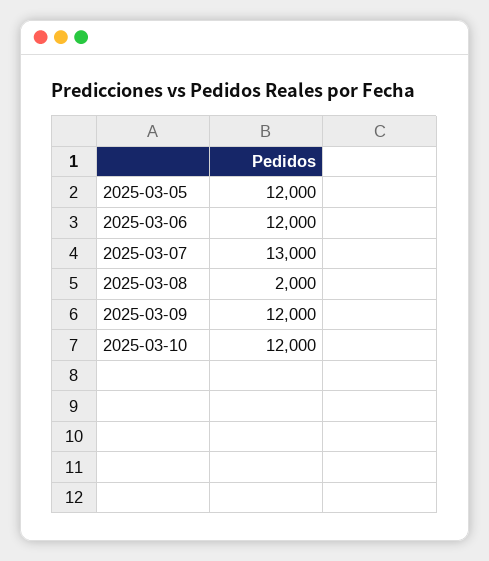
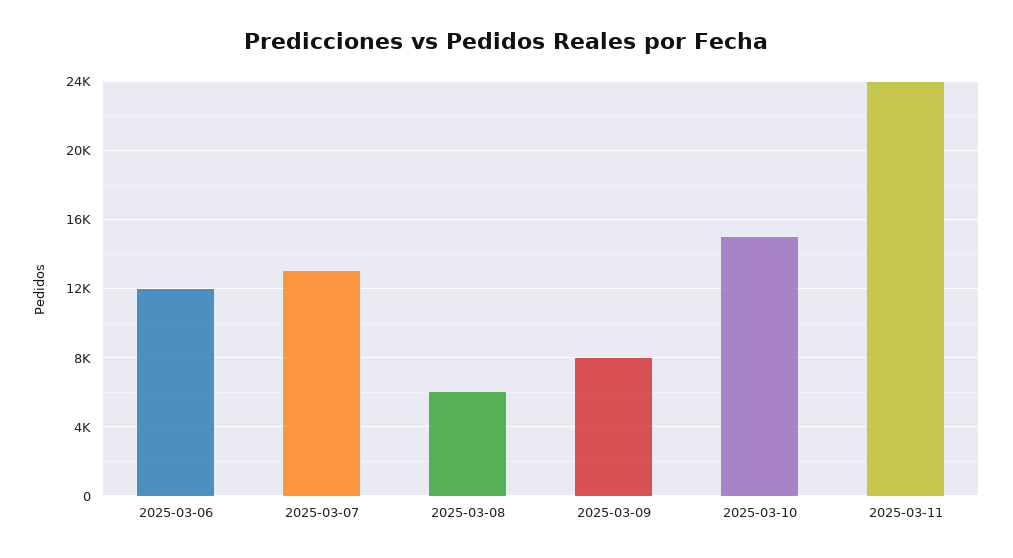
2025-03-05: 12000 -> none
2025-03-08: 2000 -> 6000
2025-03-09: 12000 -> 8000
2025-03-10: 12000 -> 15000
2025-03-11: none -> 24000

